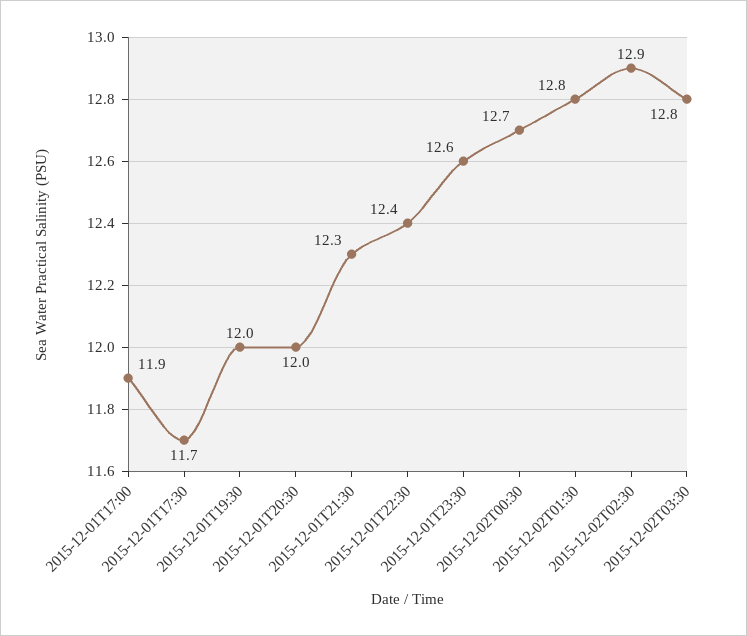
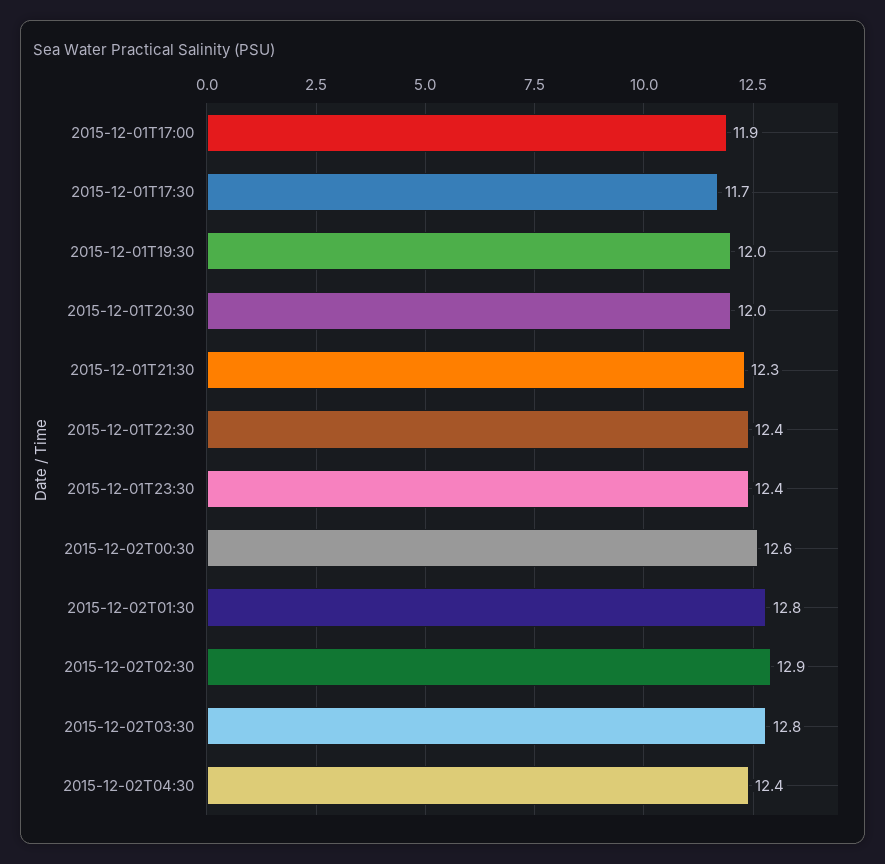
2015-12-01T23:30: 12.6 -> 12.4
2015-12-02T00:30: 12.7 -> 12.6
2015-12-02T04:30: none -> 12.4

